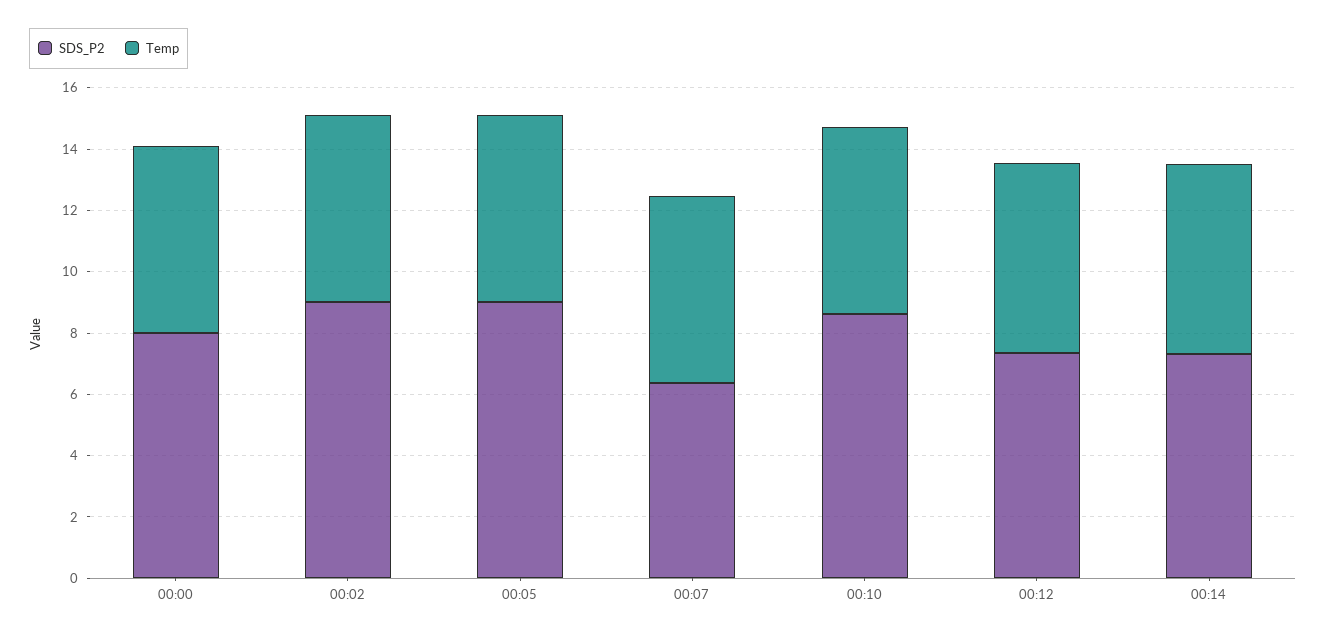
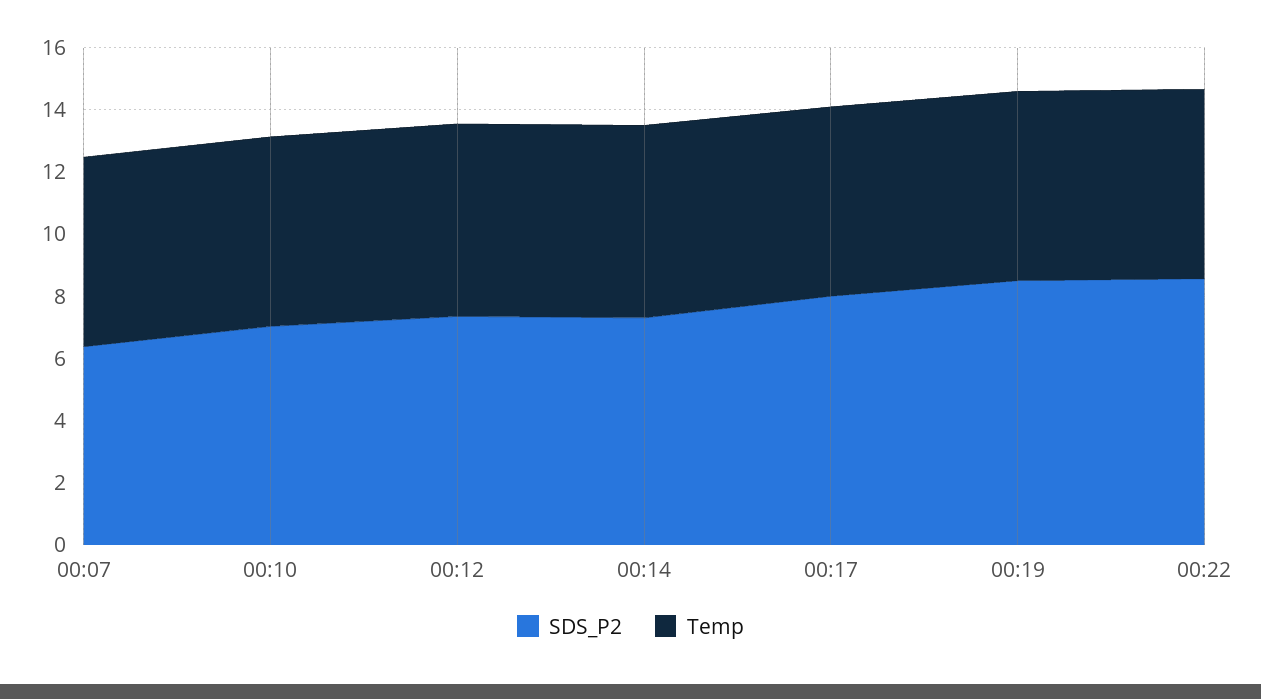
SDS_P2, 00:00: 8 -> none
Temp, 00:00: 6 -> none
SDS_P2, 00:02: 9 -> none
Temp, 00:02: 6 -> none
SDS_P2, 00:05: 9 -> none
Temp, 00:05: 6 -> none
SDS_P2, 00:10: 8.5 -> 7
SDS_P2, 00:17: none -> 8
Temp, 00:17: none -> 6
SDS_P2, 00:19: none -> 8.5
Temp, 00:19: none -> 6
SDS_P2, 00:22: none -> 8.5
Temp, 00:22: none -> 6

